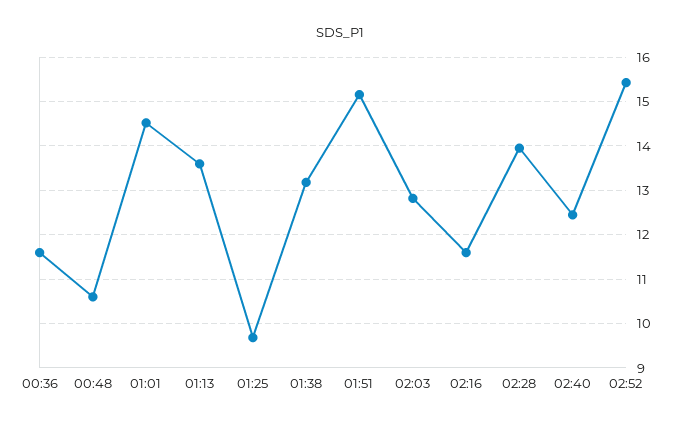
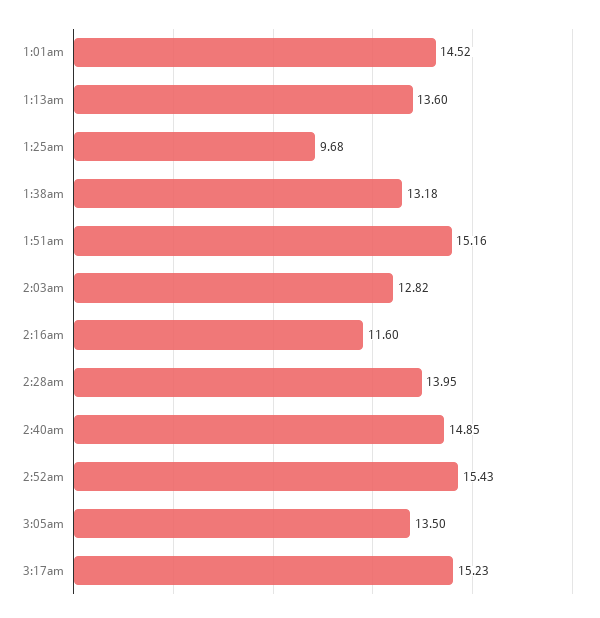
00:36: 11.6 -> none
00:48: 10.6 -> none
02:40: 12.4 -> 14.85
3:05am: none -> 13.5
3:17am: none -> 15.23

